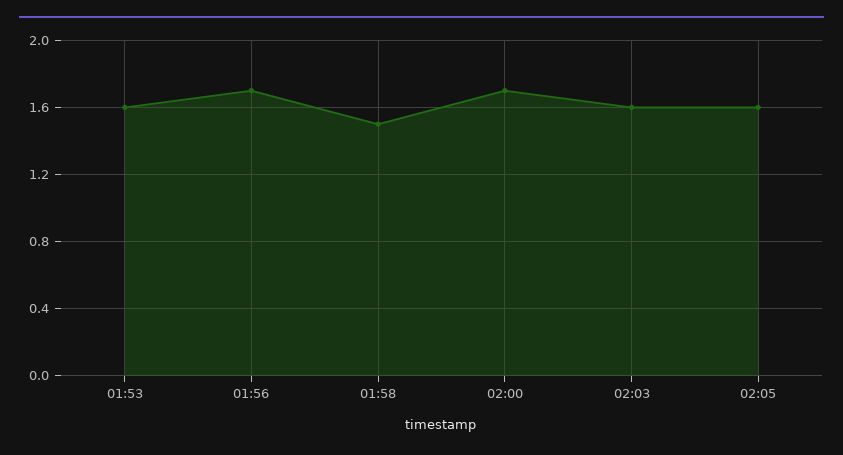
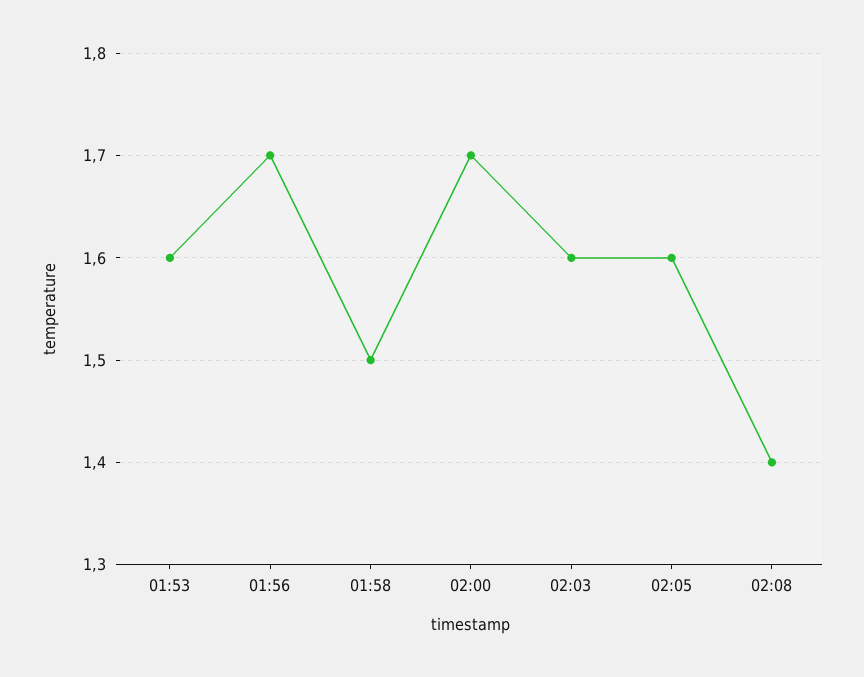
02:08: none -> 1.4

